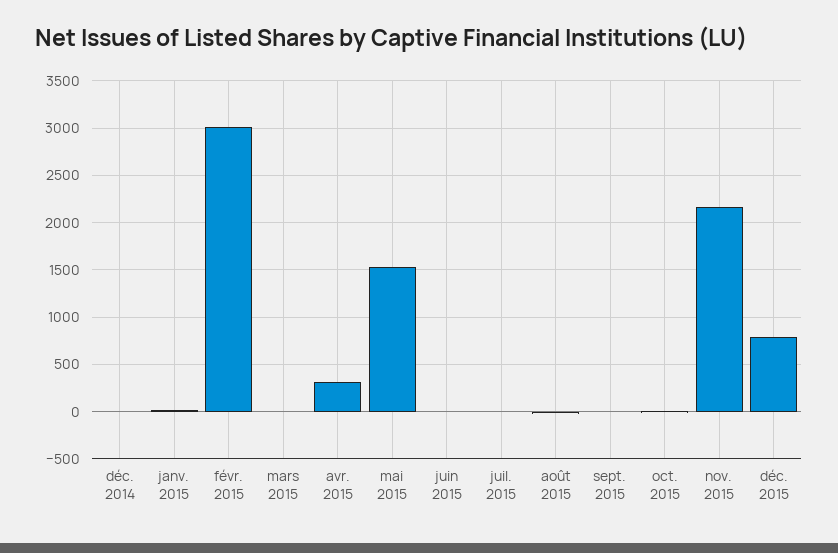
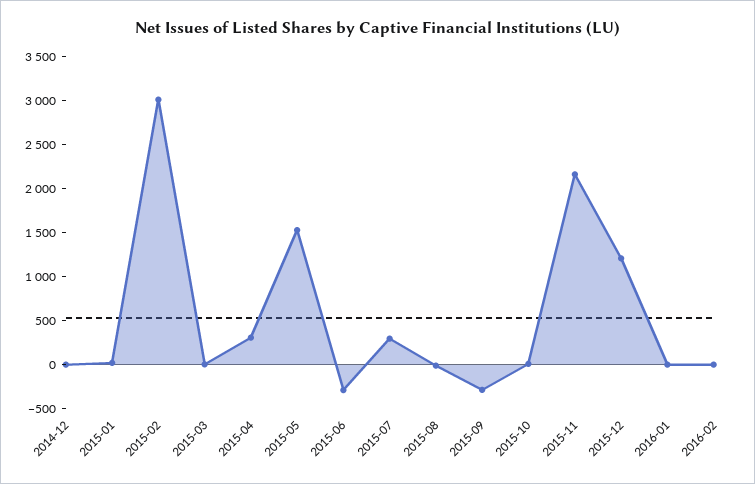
juin 2015: 0 -> -300
juil. 2015: 0 -> 300
sept. 2015: 0 -> -300
déc. 2015: 800 -> 1200
2016-01: none -> 0
2016-02: none -> 0

